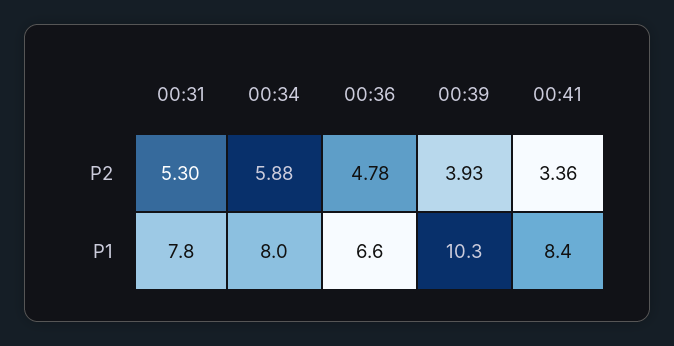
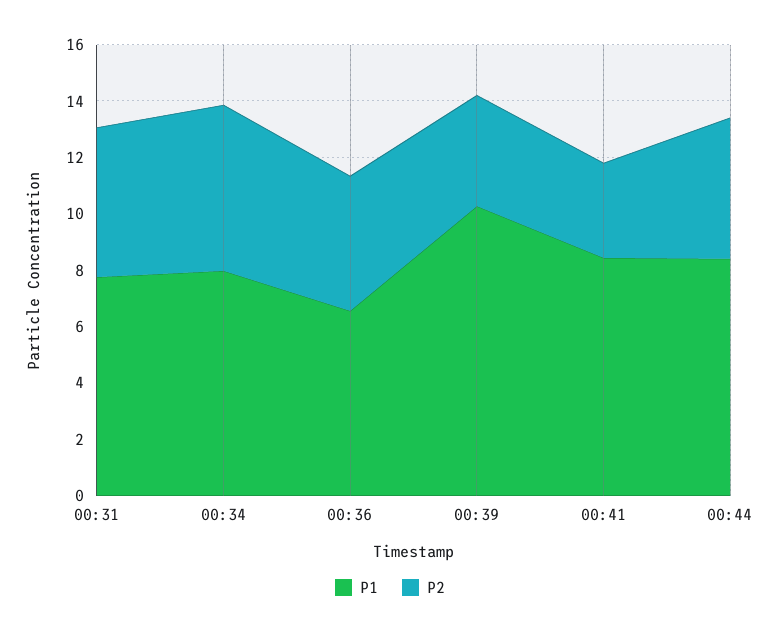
P1, 00:44: none -> 8.5
P2, 00:44: none -> 5

